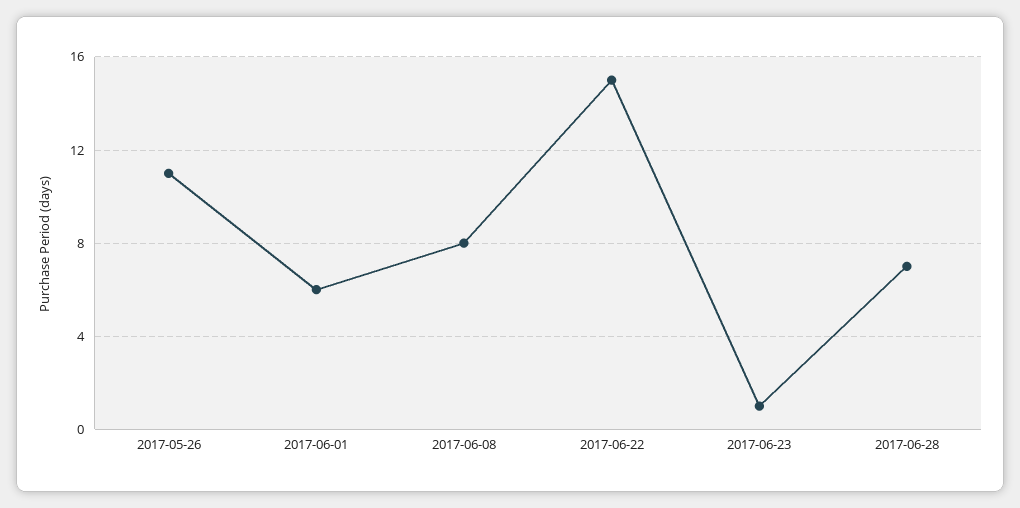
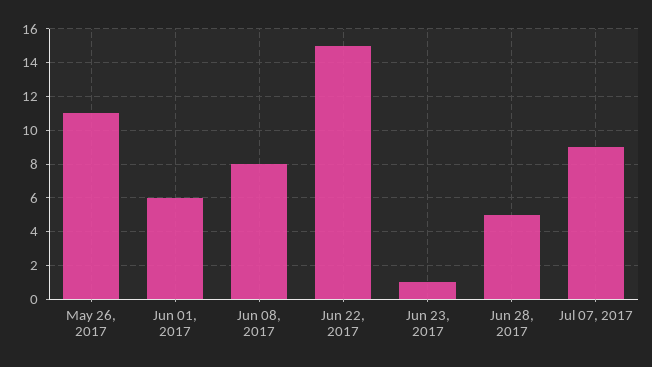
2017-06-28: 7 -> 5
Jul 07, 2017: none -> 9

